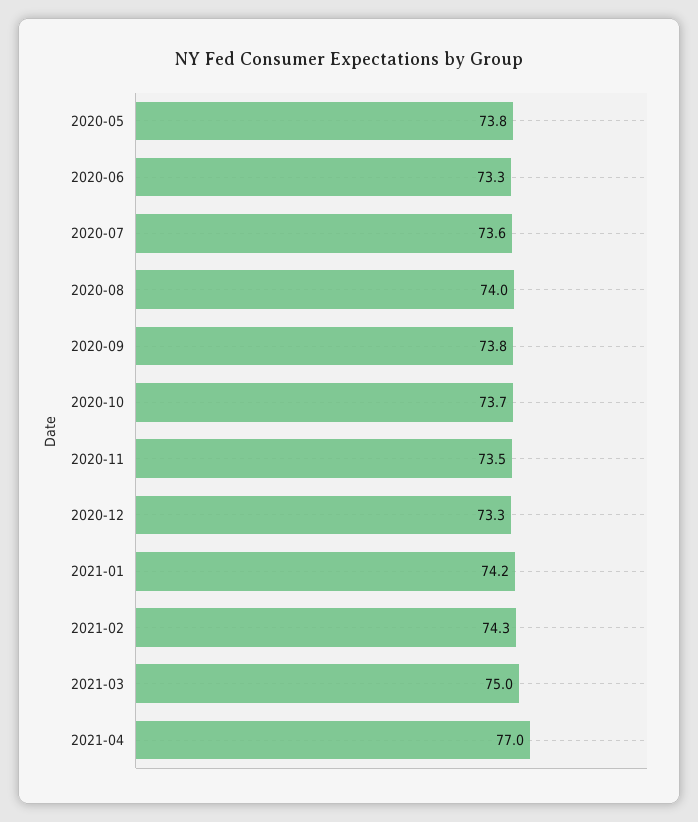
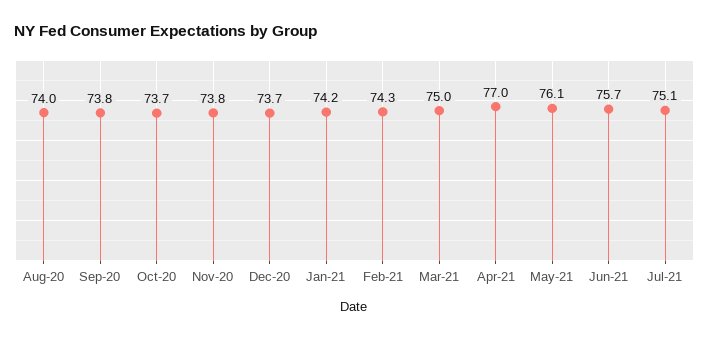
2020-05: 73.8 -> none
2020-06: 73.3 -> none
2020-07: 73.6 -> none
2020-11: 73.5 -> 73.8
2020-12: 73.3 -> 73.7
May-21: none -> 76.1
Jun-21: none -> 75.7
Jul-21: none -> 75.1

